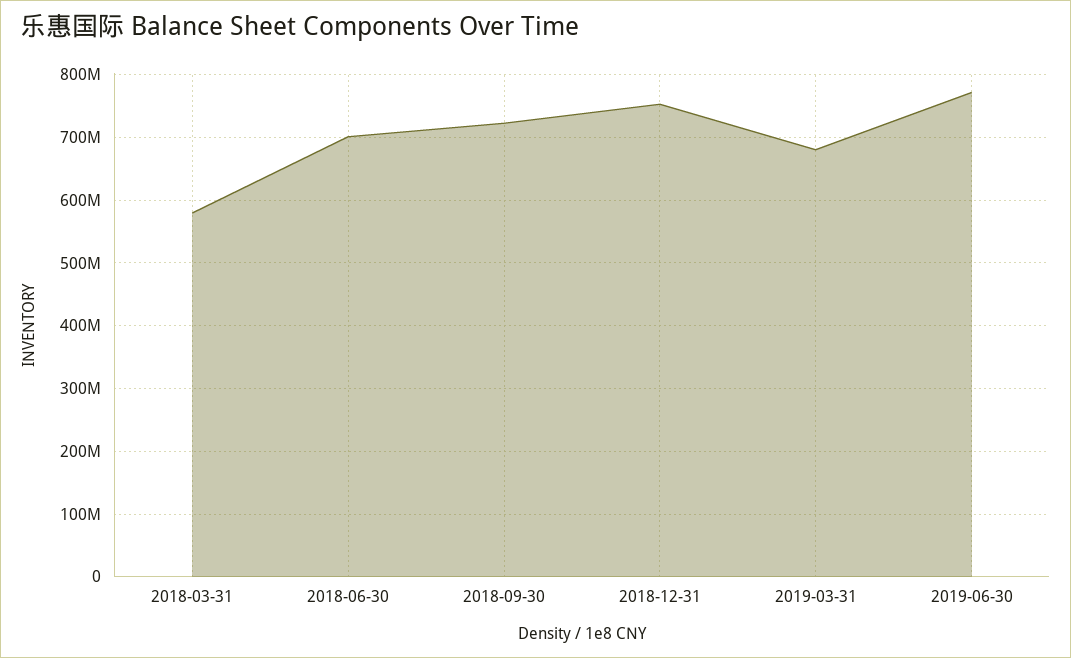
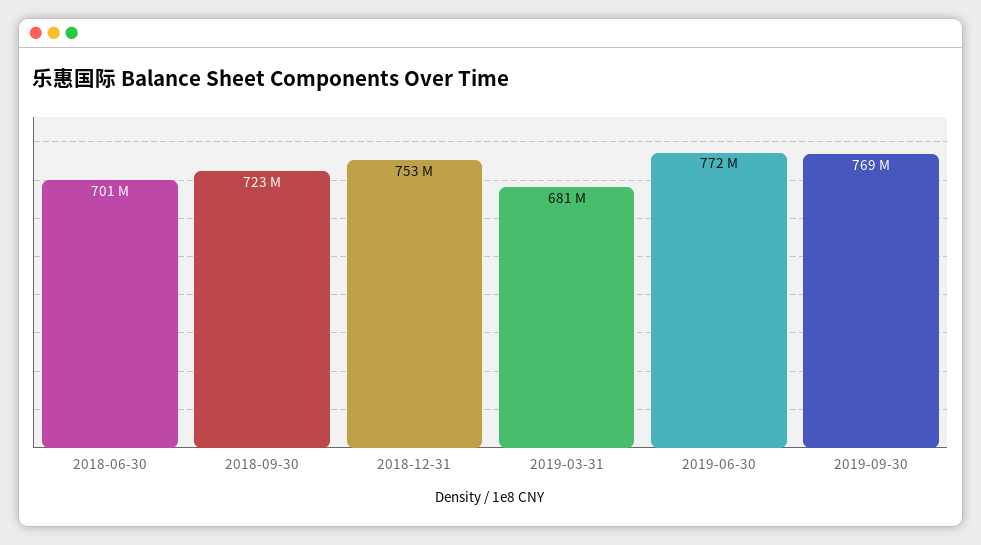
2018-03-31: 580000000 -> none
2019-09-30: none -> 769000000

